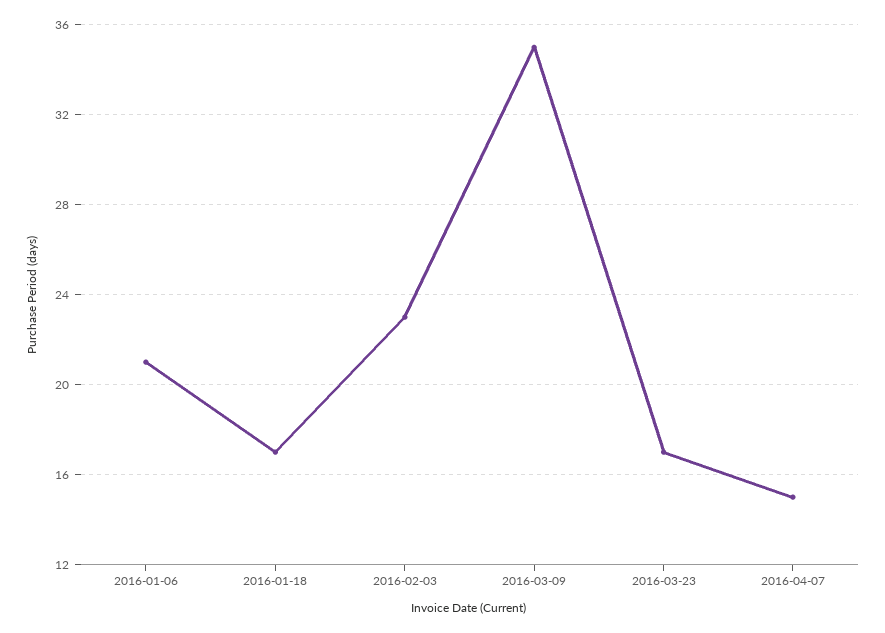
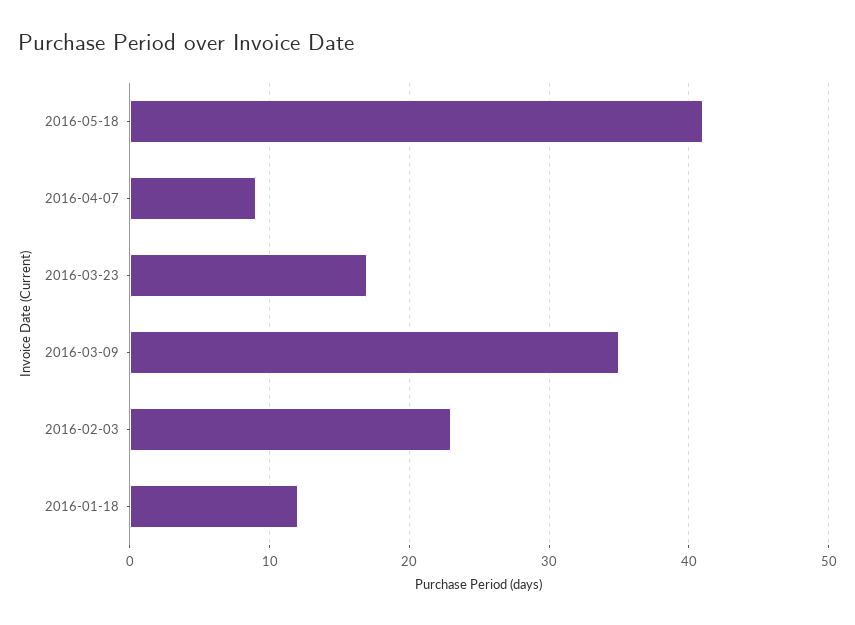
2016-01-06: 21 -> none
2016-01-18: 17 -> 12
2016-04-07: 15 -> 9
2016-05-18: none -> 41

